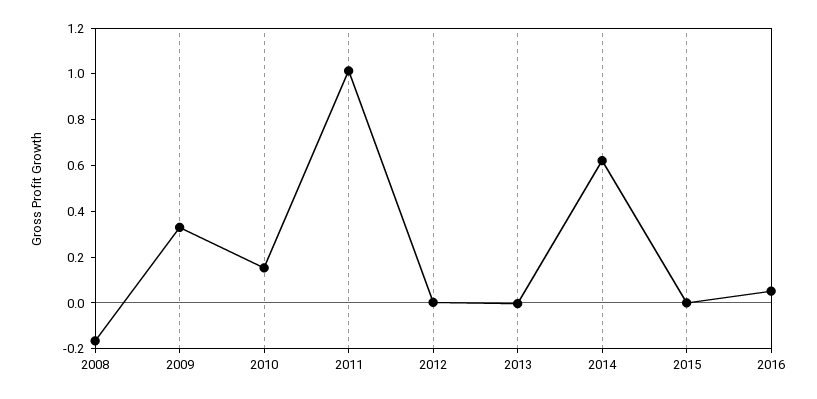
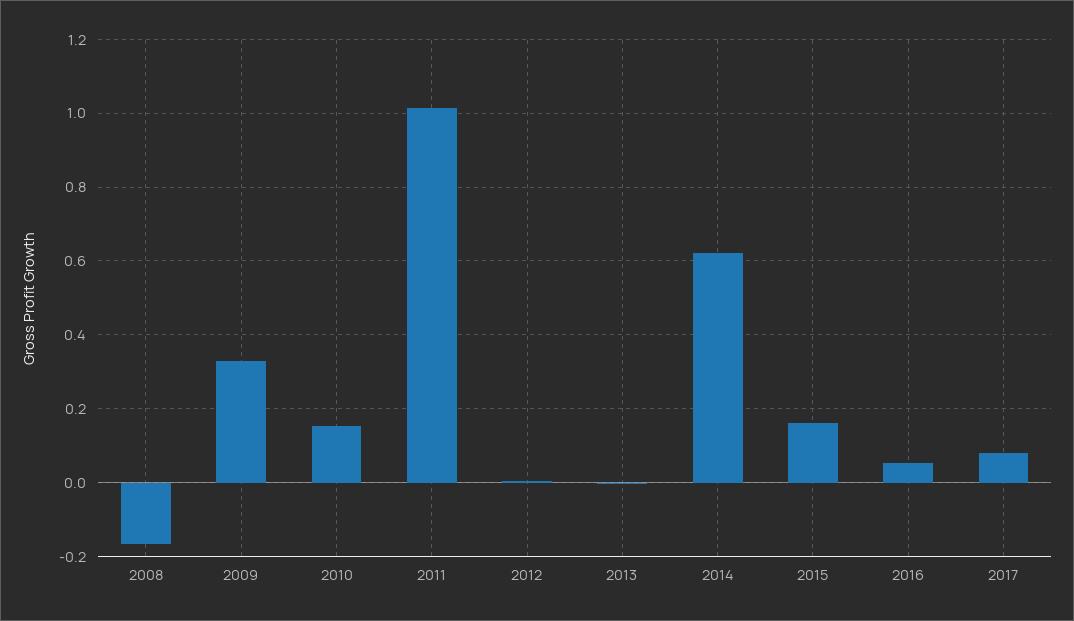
2015: 0 -> 0.16
2017: none -> 0.08

